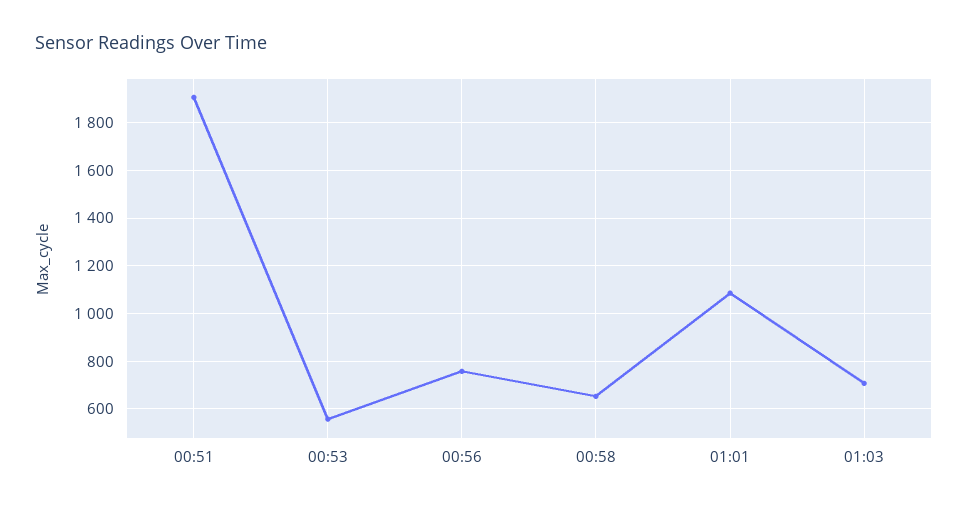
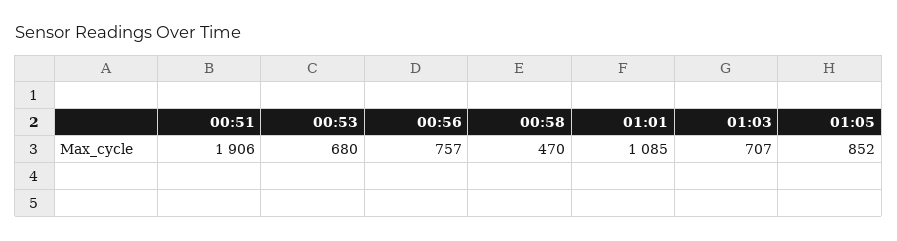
00:53: 550 -> 680
00:58: 650 -> 470
01:05: none -> 852

